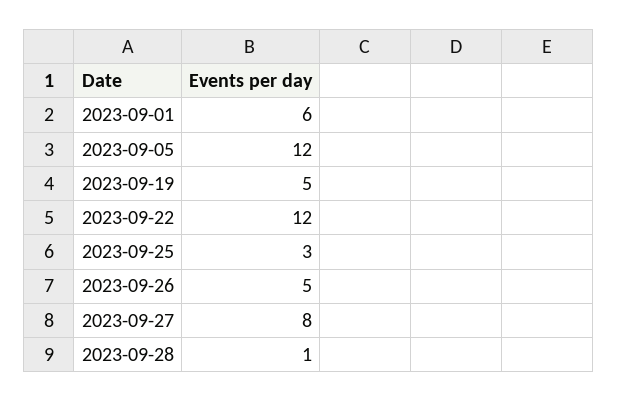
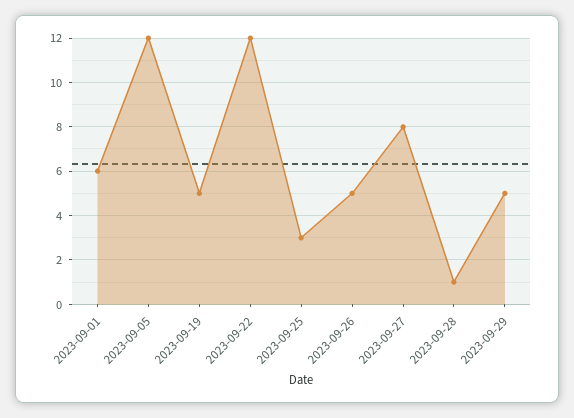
2023-09-29: none -> 5

